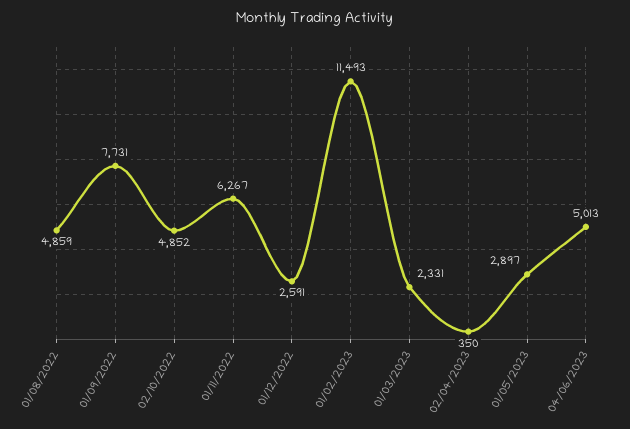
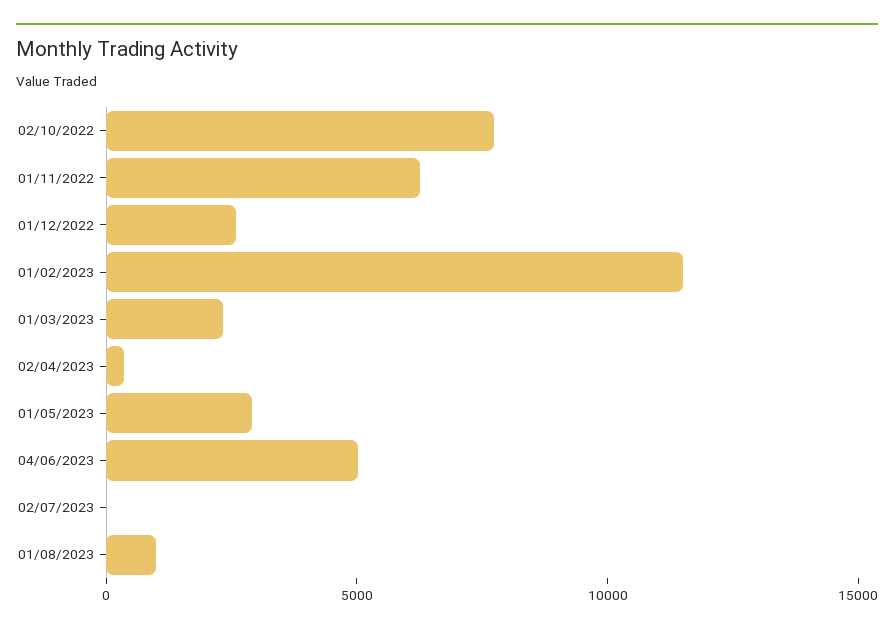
01/08/2022: 4859 -> none
01/09/2022: 7731 -> none
02/10/2022: 4852 -> 8000
02/07/2023: none -> 0
01/08/2023: none -> 1000

